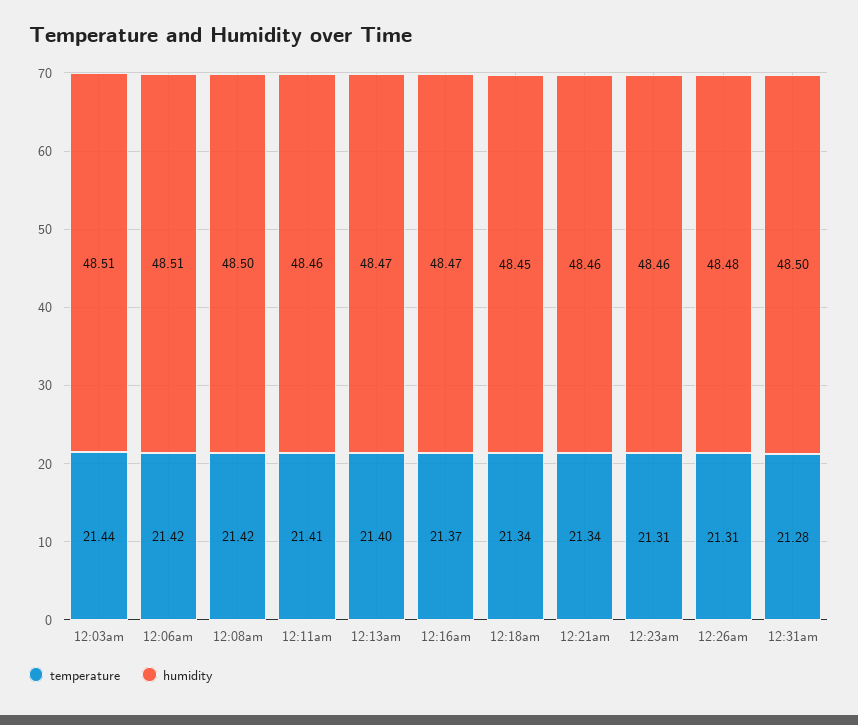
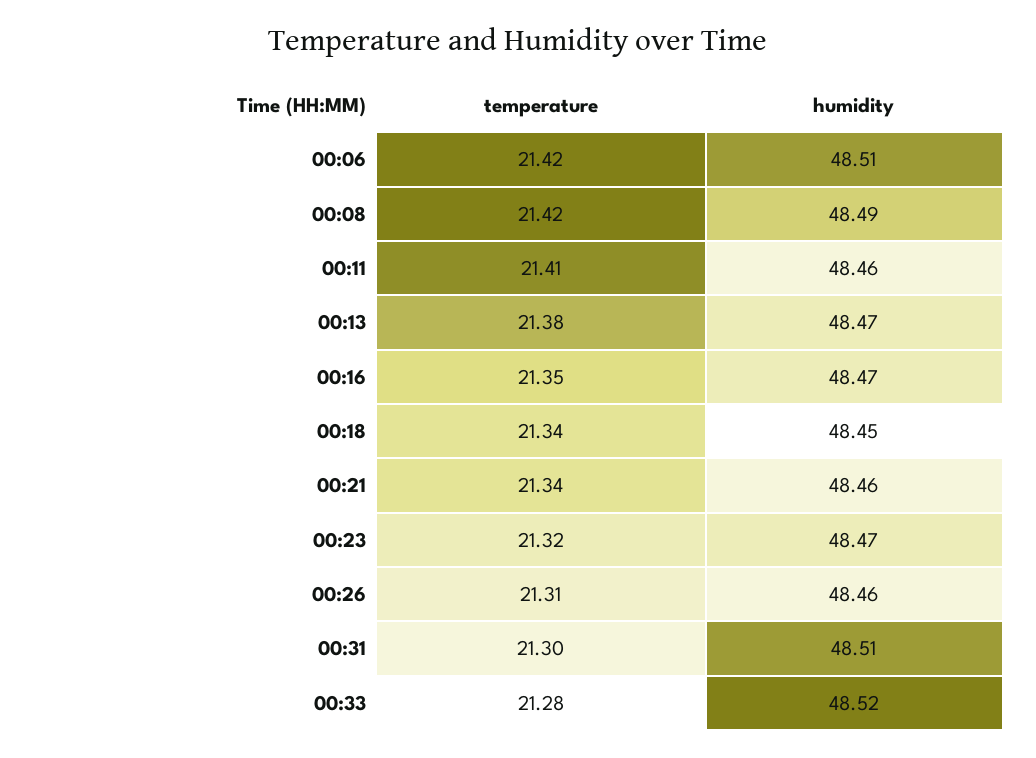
temperature, 12:03am: 21.44 -> none
humidity, 12:03am: 48.51 -> none
humidity, 12:08am: 48.5 -> 48.49
temperature, 12:13am: 21.4 -> 21.38
temperature, 12:16am: 21.37 -> 21.35
temperature, 12:23am: 21.31 -> 21.32
humidity, 12:23am: 48.46 -> 48.47
humidity, 12:26am: 48.48 -> 48.46
temperature, 12:31am: 21.28 -> 21.3
humidity, 12:31am: 48.5 -> 48.51
temperature, 00:33: none -> 21.28
humidity, 00:33: none -> 48.52

